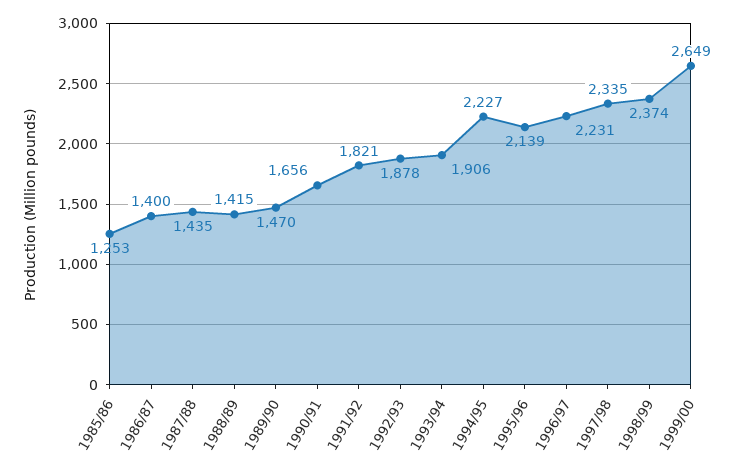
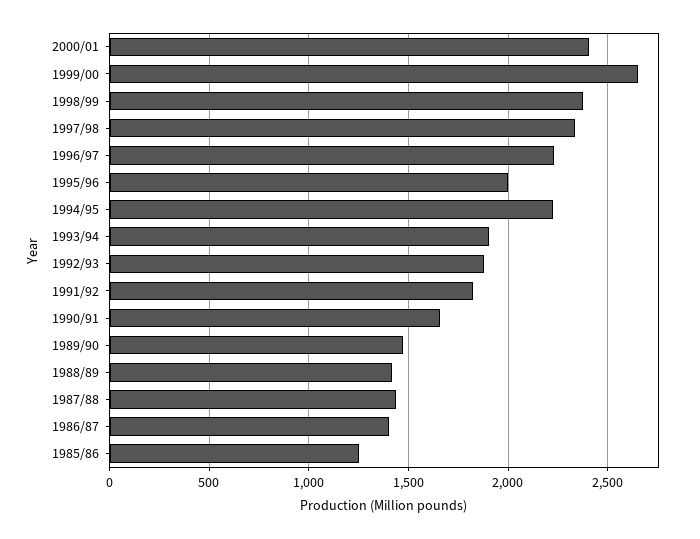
1995/96: 2139 -> 2000
2000/01: none -> 2400

